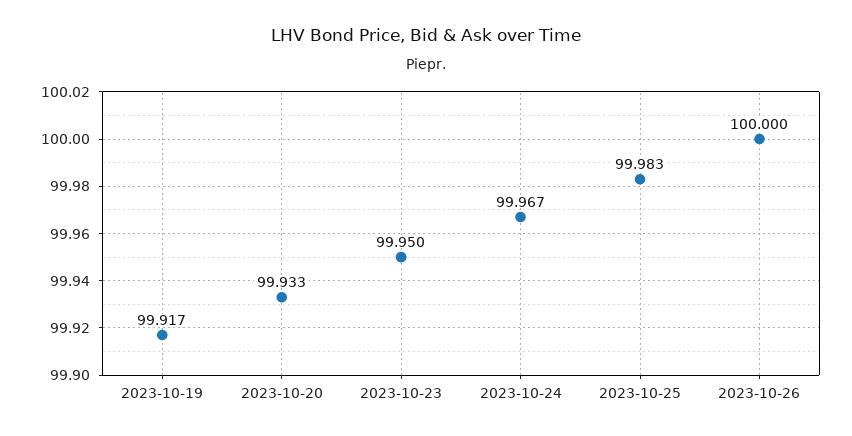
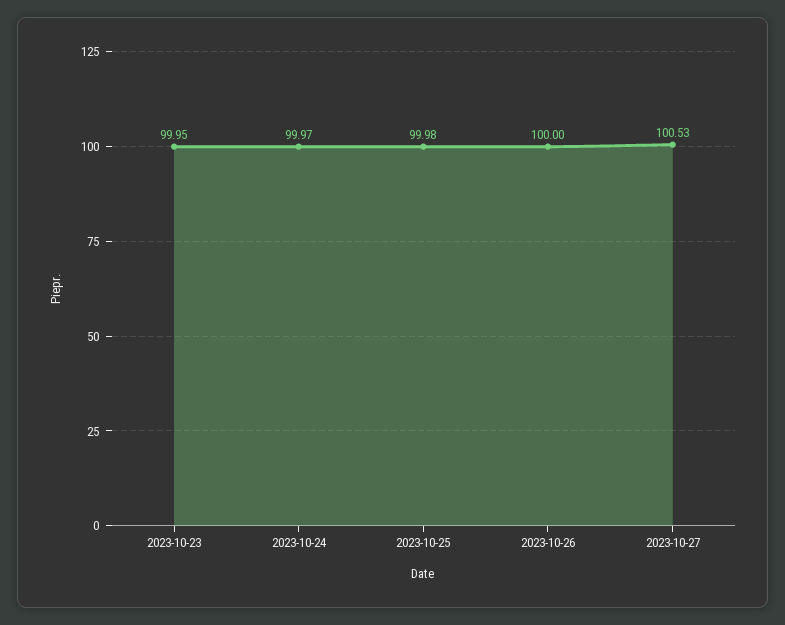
2023-10-19: 99.917 -> none
2023-10-20: 99.933 -> none
2023-10-27: none -> 100.53

